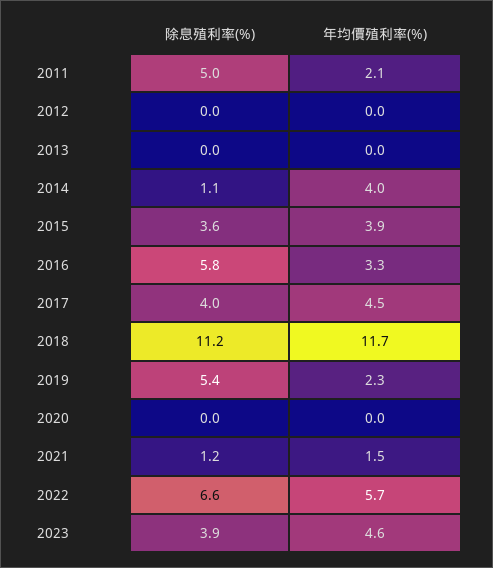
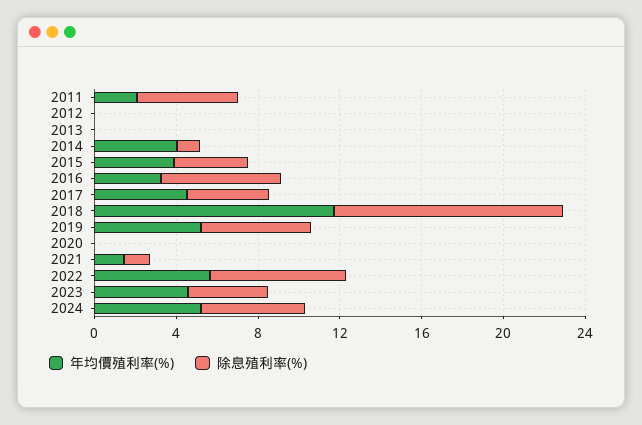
年均價殖利率(%), 2019: 2.3 -> 5
年均價殖利率(%), 2024: none -> 5
除息殖利率(%), 2024: none -> 5

